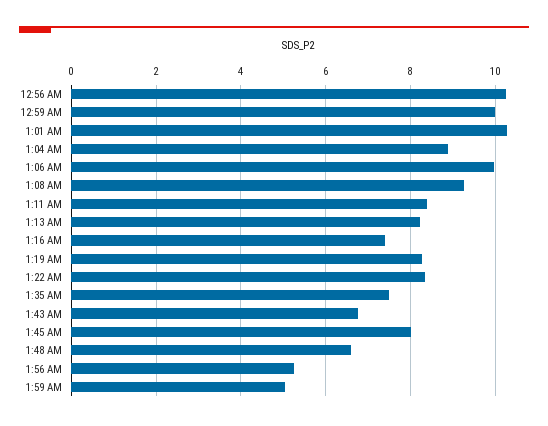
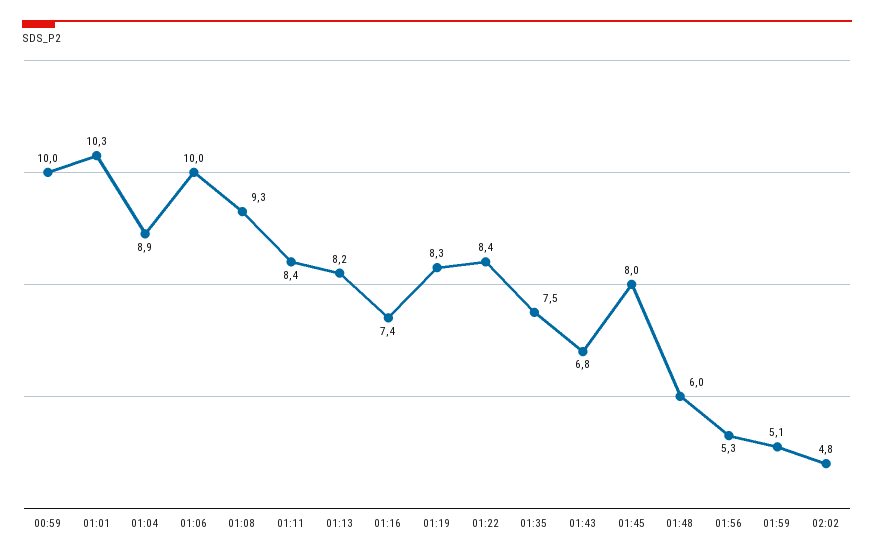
12:56 AM: 10.2 -> none
1:48 AM: 6.6 -> 6
02:02: none -> 4.8

